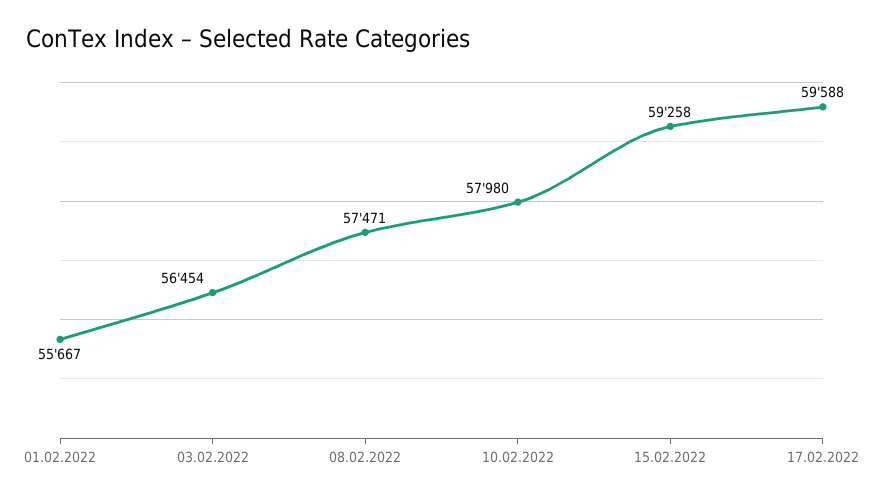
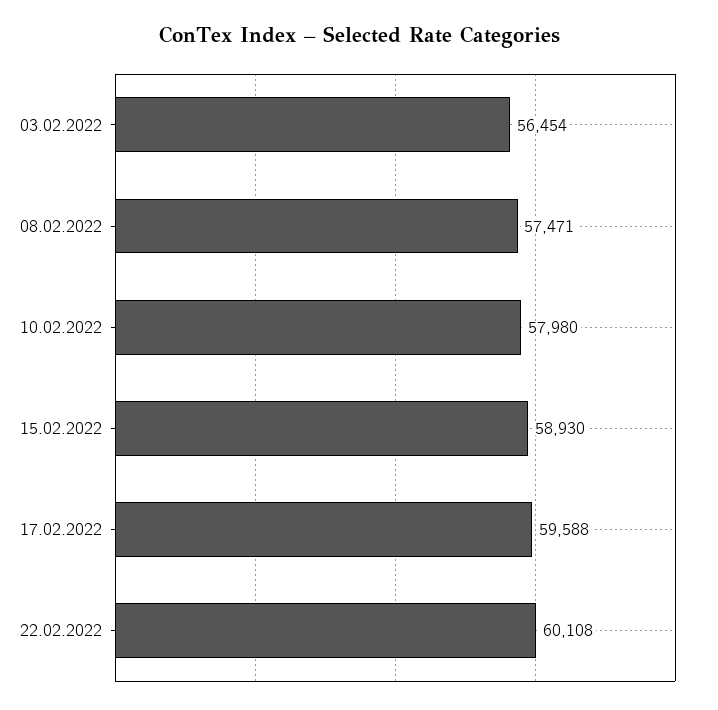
01.02.2022: 55667 -> none
15.02.2022: 59258 -> 58930
22.02.2022: none -> 60108

